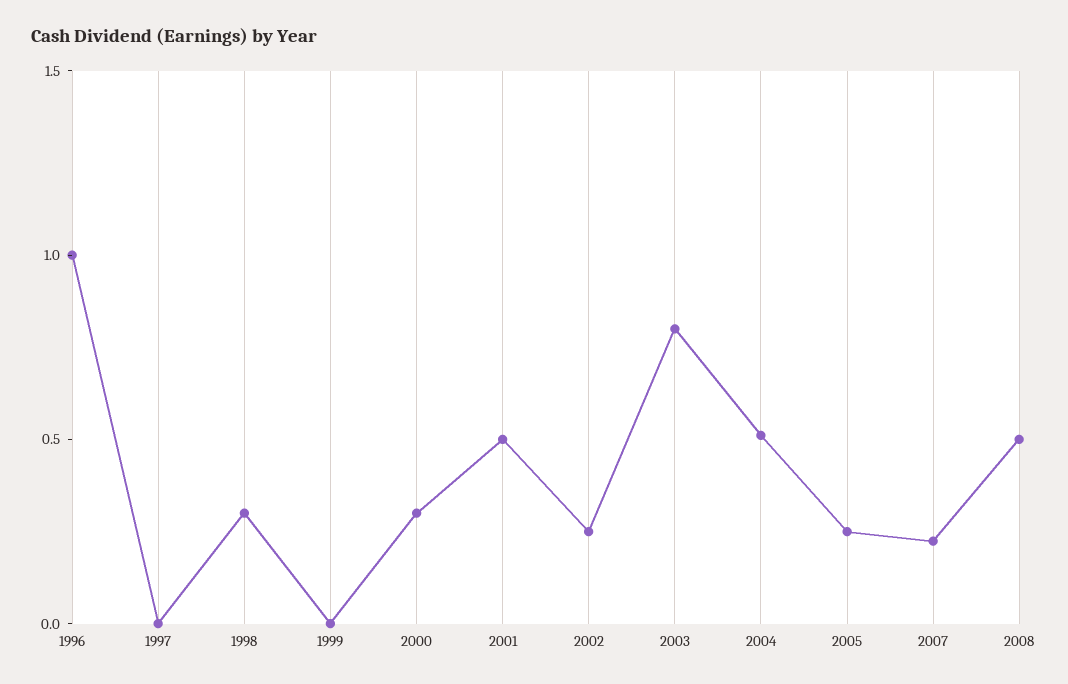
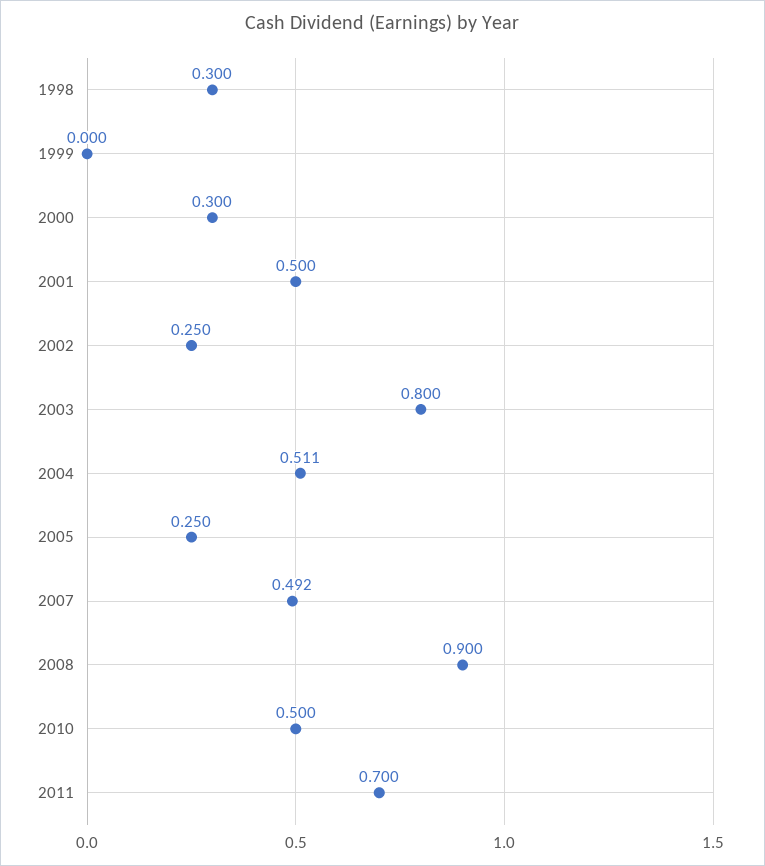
1996: 1 -> none
1997: 0 -> none
2007: 0.2 -> 0.492
2008: 0.5 -> 0.9
2010: none -> 0.5
2011: none -> 0.7

